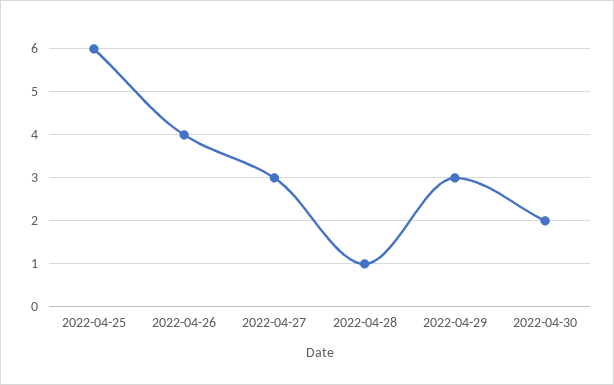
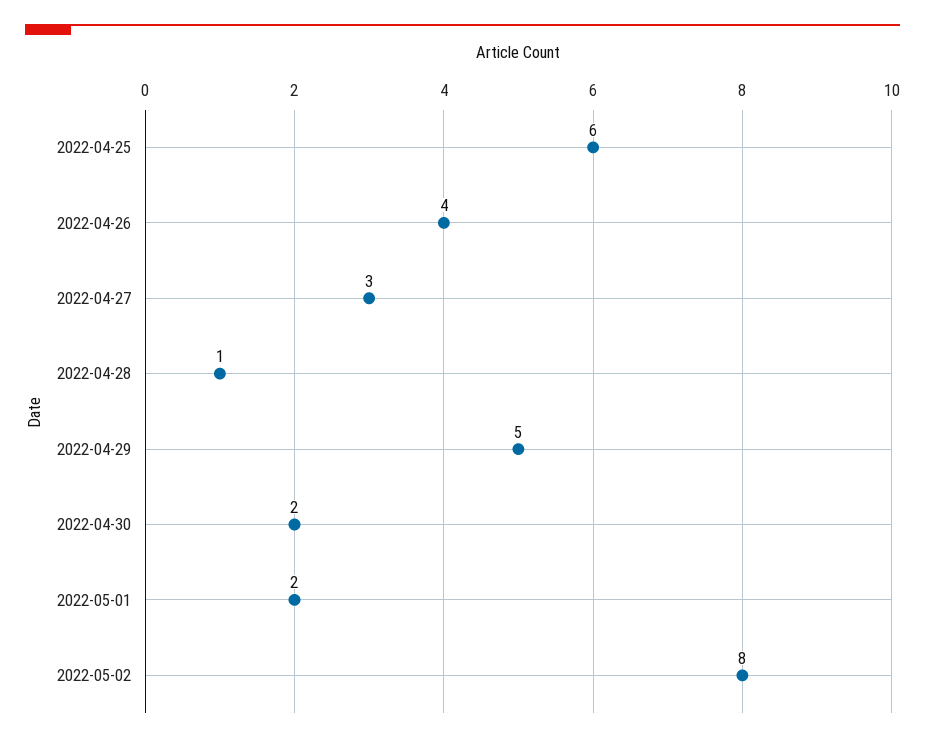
2022-04-29: 3 -> 5
2022-05-01: none -> 2
2022-05-02: none -> 8

